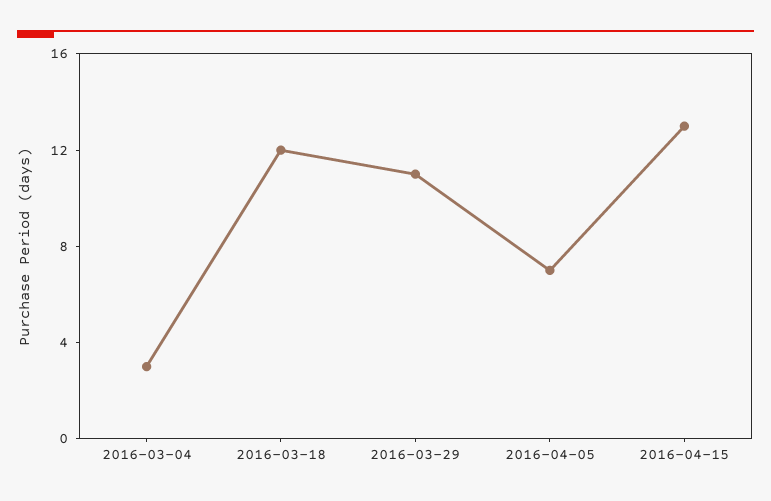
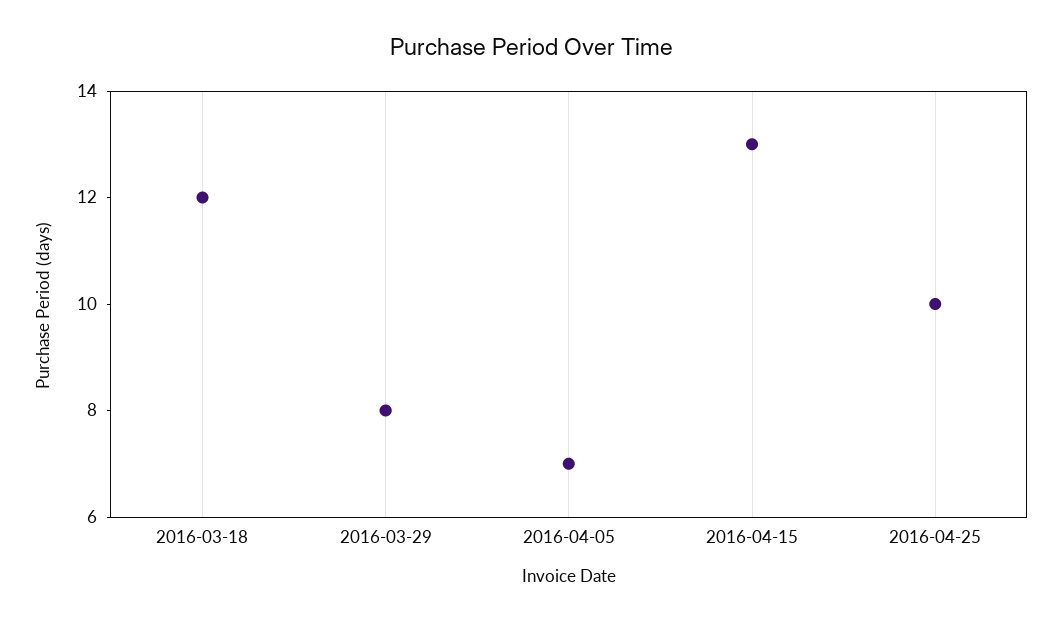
2016-03-04: 3 -> none
2016-03-29: 11 -> 8
2016-04-25: none -> 10

